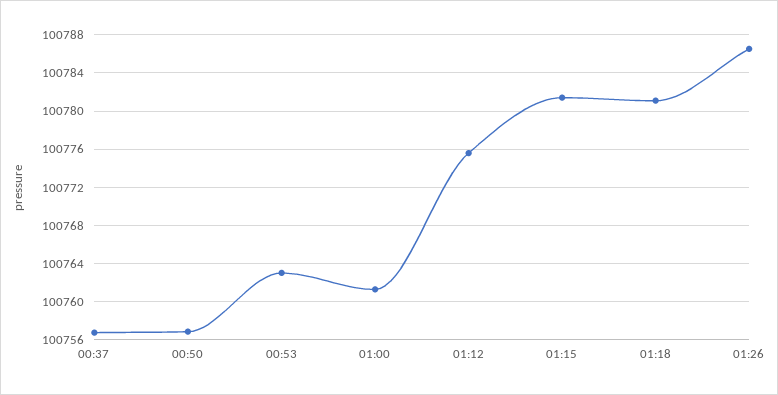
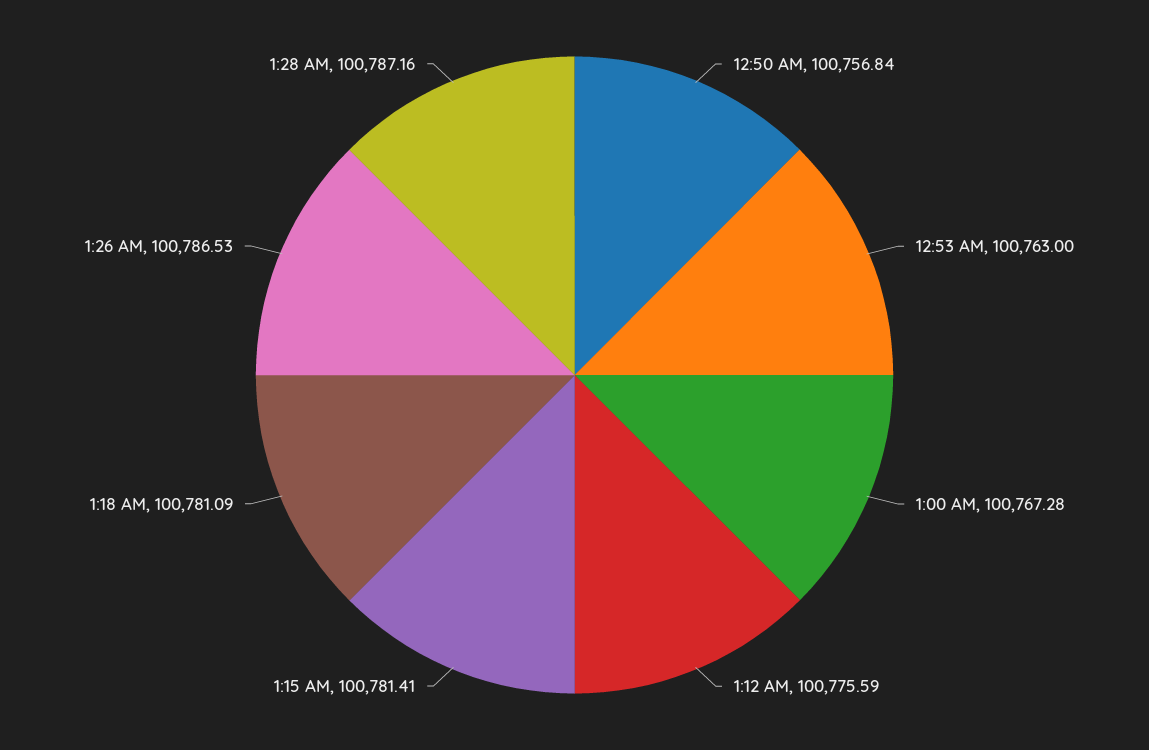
00:37: 100757 -> none
01:00: 100761 -> 100767.28
1:28 AM: none -> 100787.16

